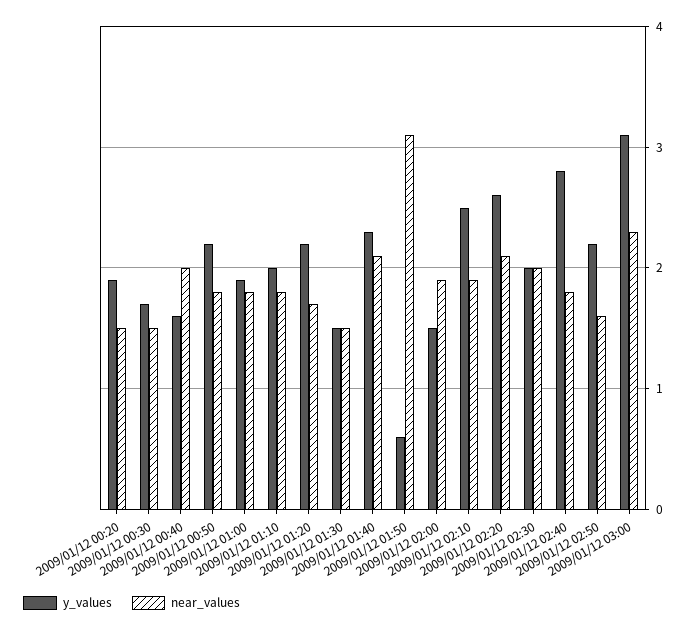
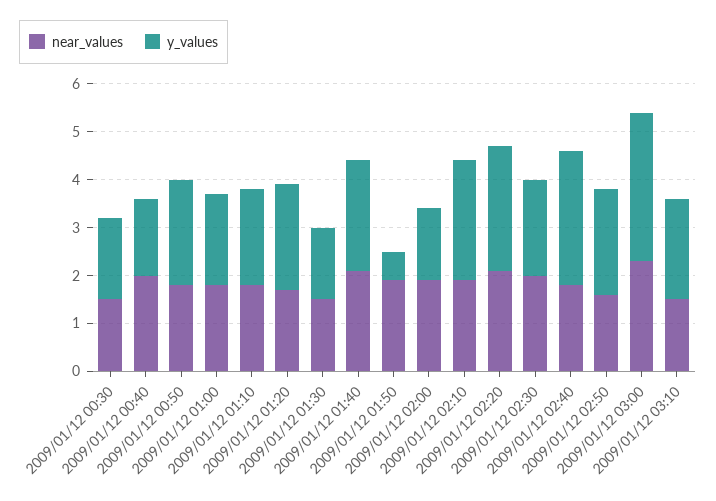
y_values, 2009/01/12 00:20: 1.9 -> none
near_values, 2009/01/12 00:20: 1.5 -> none
near_values, 2009/01/12 01:50: 3.1 -> 2
near_values, 2009/01/12 03:10: none -> 1.5
y_values, 2009/01/12 03:10: none -> 2

